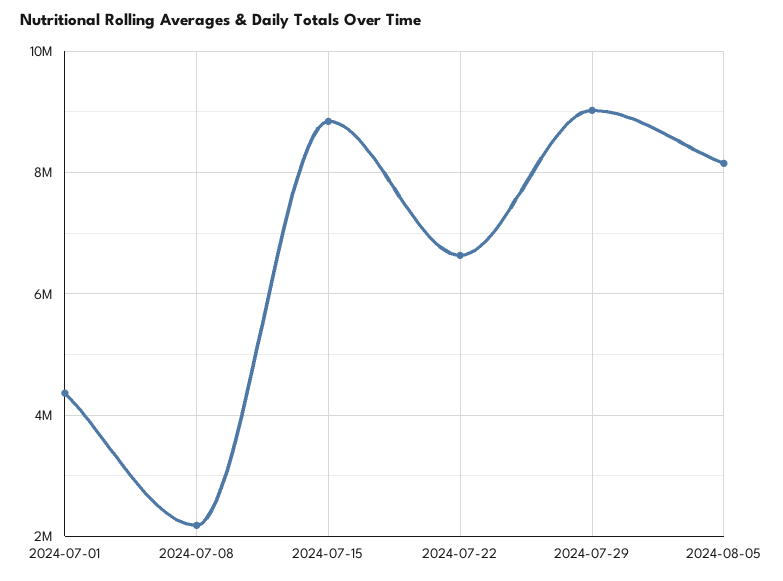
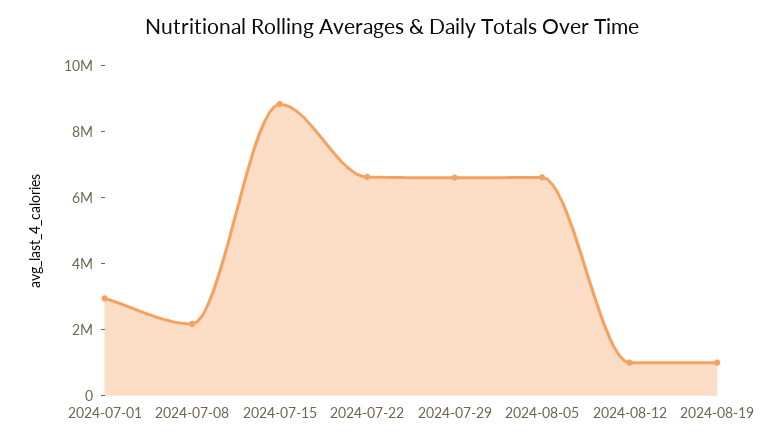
2024-07-01: 4400000 -> 3000000
2024-07-29: 9000000 -> 6500000
2024-08-05: 8200000 -> 6500000
2024-08-12: none -> 1000000
2024-08-19: none -> 1000000

